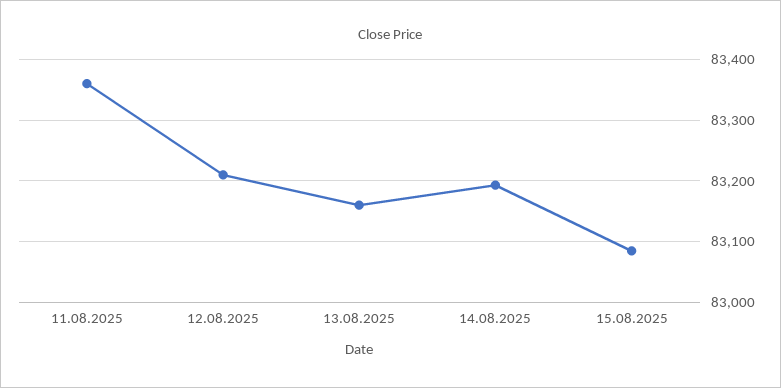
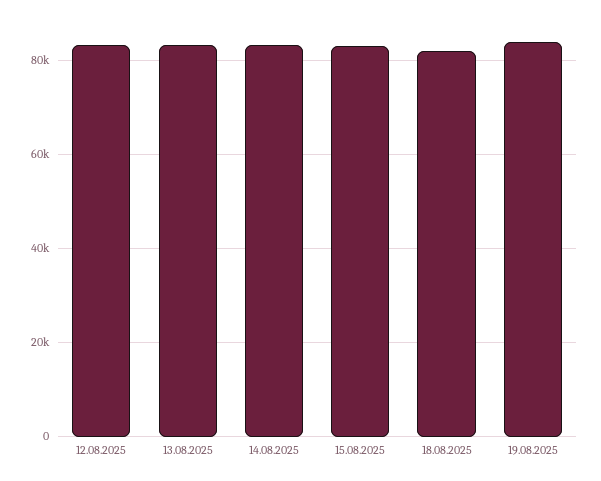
11.08.2025: 83360 -> none
18.08.2025: none -> 82000
19.08.2025: none -> 84000

